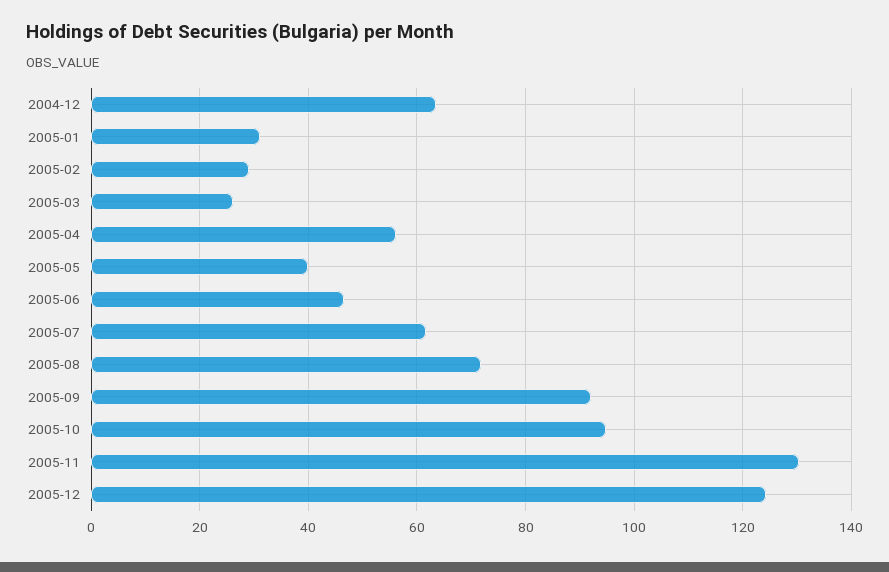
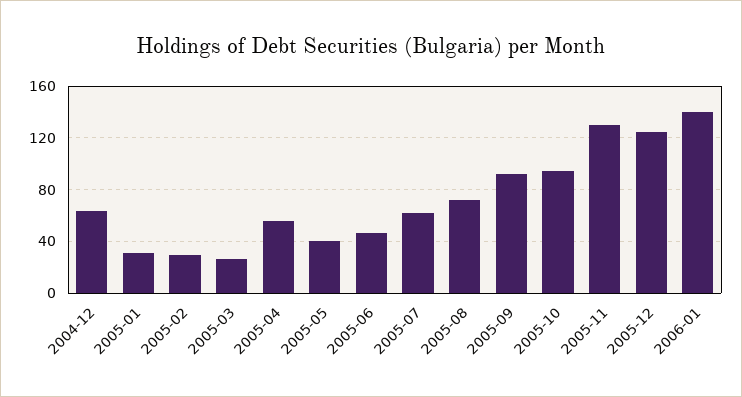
2006-01: none -> 140

